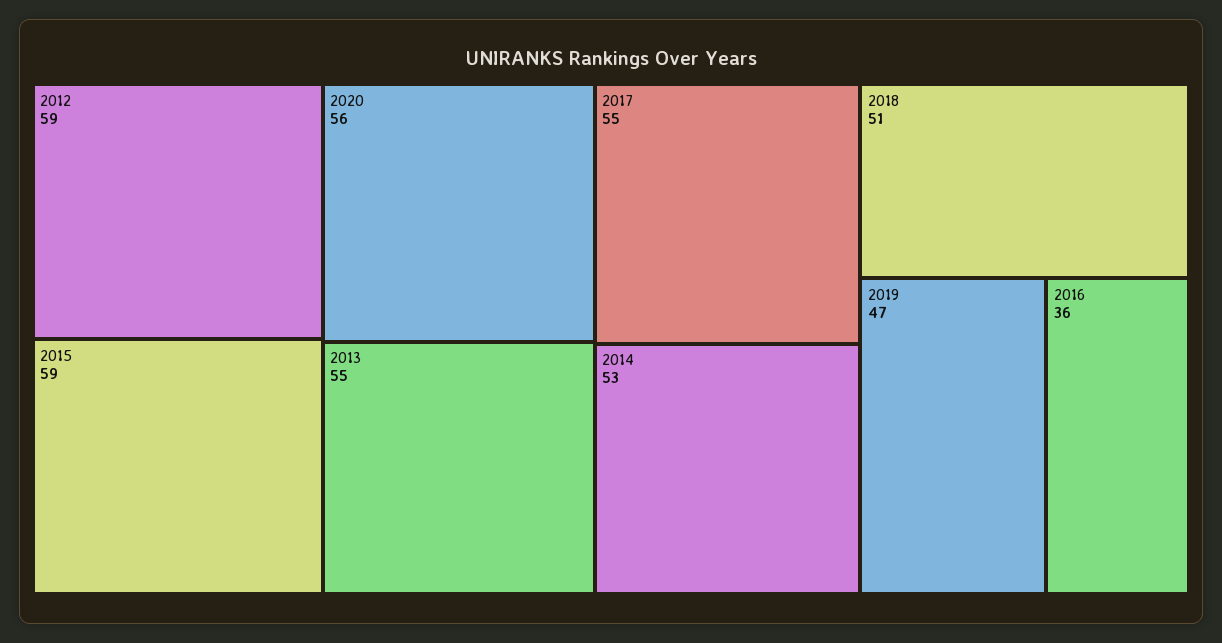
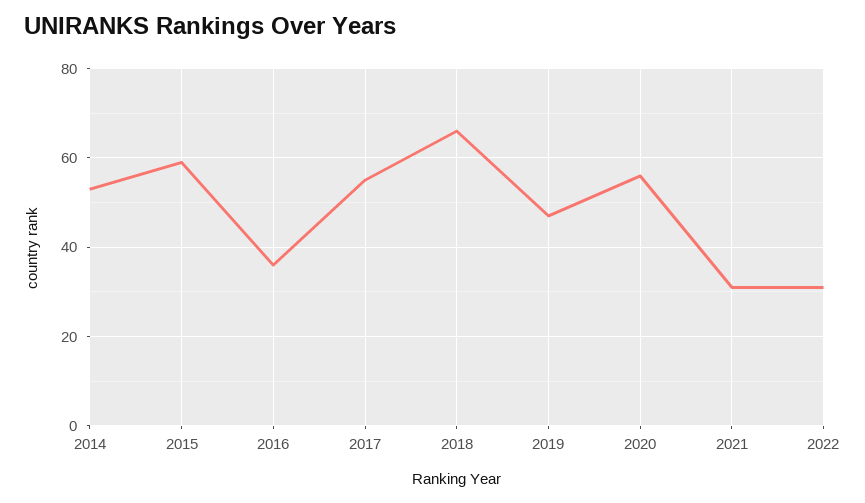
2012: 59 -> none
2013: 55 -> none
2018: 51 -> 65
2021: none -> 30
2022: none -> 30

